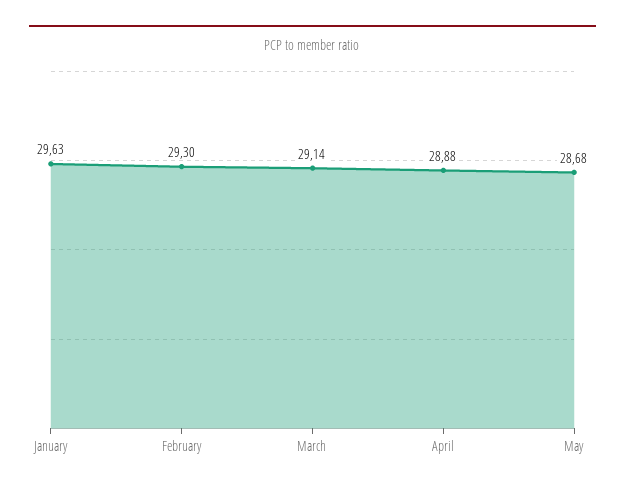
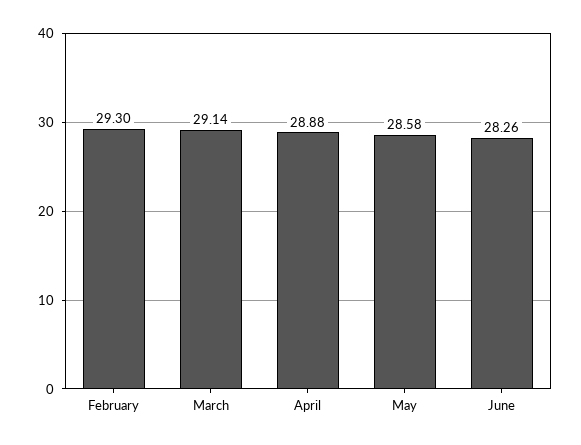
January: 29.63 -> none
May: 28.68 -> 28.58
June: none -> 28.26

